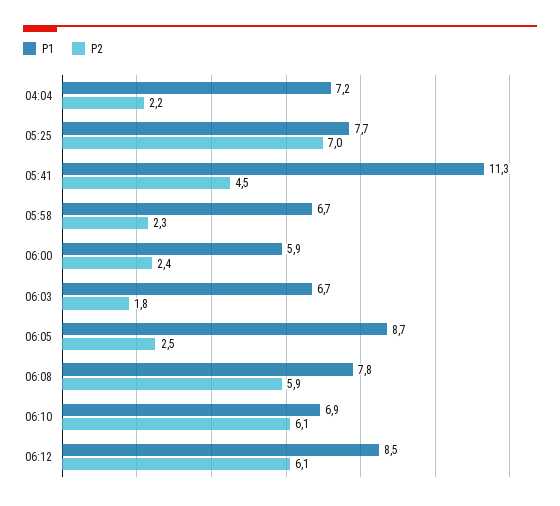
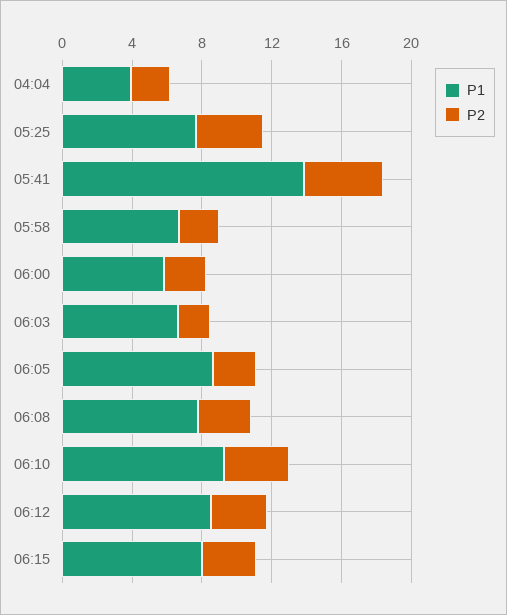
P1, 04:04: 7.2 -> 4
P2, 05:25: 7 -> 4
P1, 05:41: 11.3 -> 14
P2, 06:08: 5.9 -> 3
P1, 06:10: 6.9 -> 9
P2, 06:10: 6.1 -> 4
P2, 06:12: 6.1 -> 3
P1, 06:15: none -> 8
P2, 06:15: none -> 3

